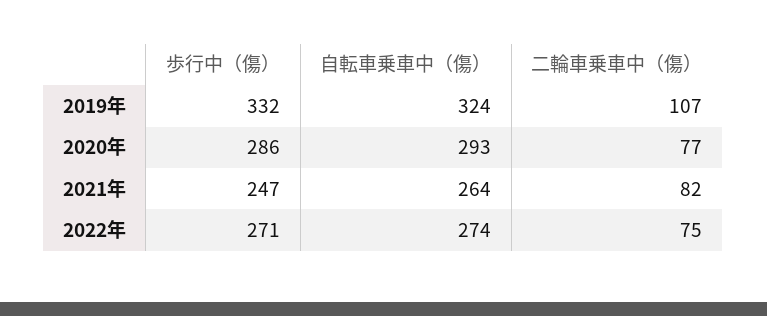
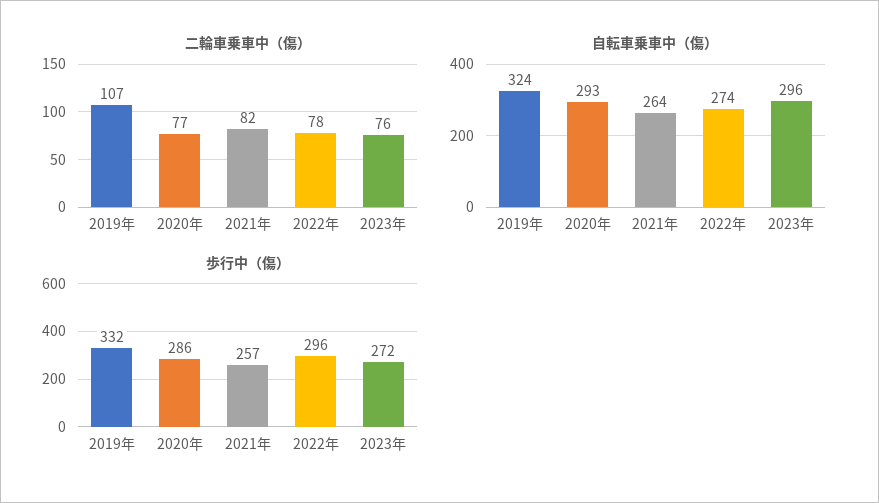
歩行中（傷）, 2021年: 247 -> 257
歩行中（傷）, 2022年: 271 -> 296
二輪車乗車中（傷）, 2022年: 75 -> 78
二輪車乗車中（傷）, 2023年: none -> 76
自転車乗車中（傷）, 2023年: none -> 296
歩行中（傷）, 2023年: none -> 272

